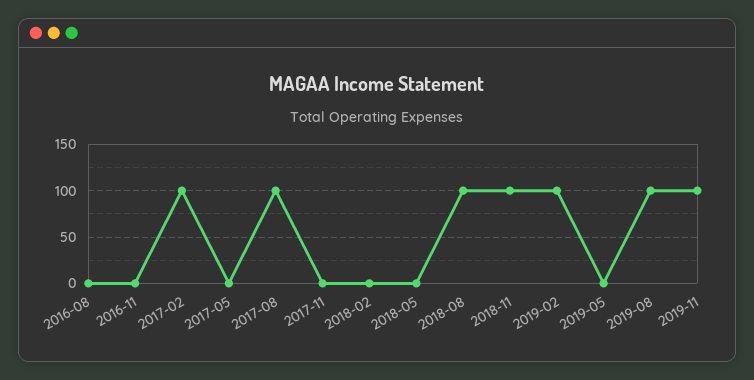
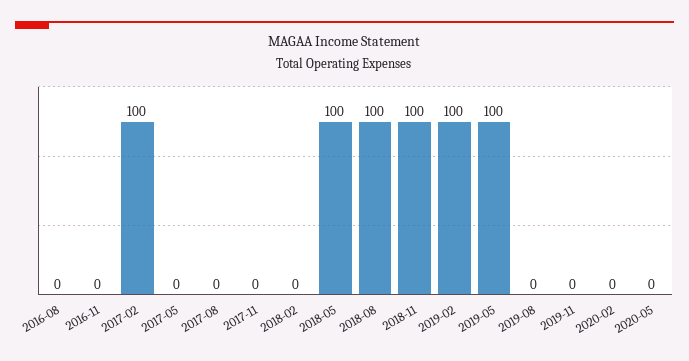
2017-08: 100 -> 0
2018-05: 0 -> 100
2019-05: 0 -> 100
2019-08: 100 -> 0
2019-11: 100 -> 0
2020-02: none -> 0
2020-05: none -> 0

